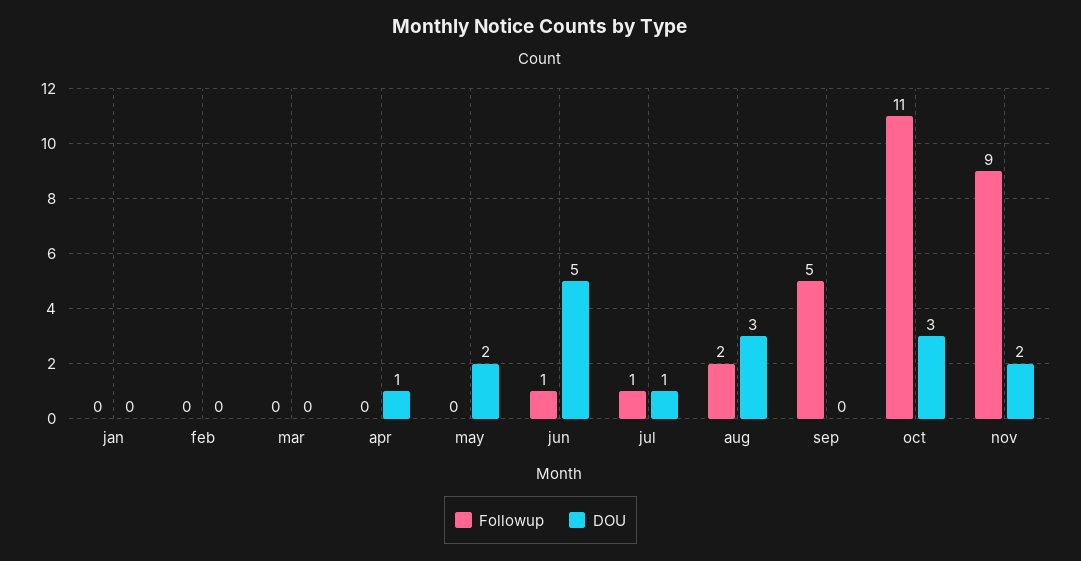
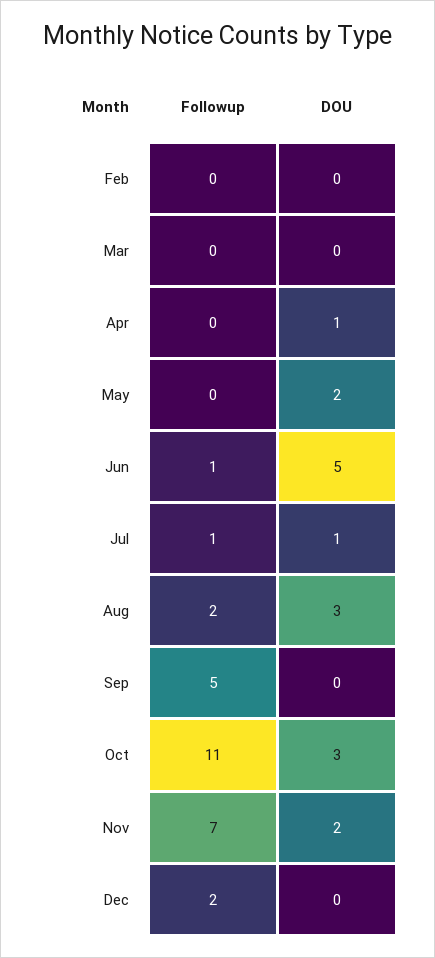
Followup, jan: 0 -> none
DOU, jan: 0 -> none
Followup, nov: 9 -> 7
Followup, Dec: none -> 2
DOU, Dec: none -> 0

